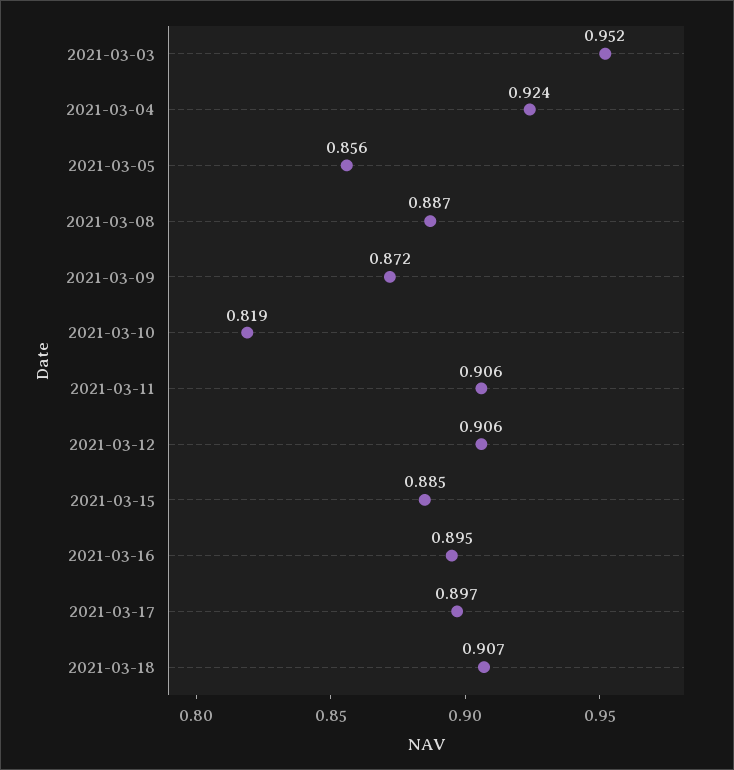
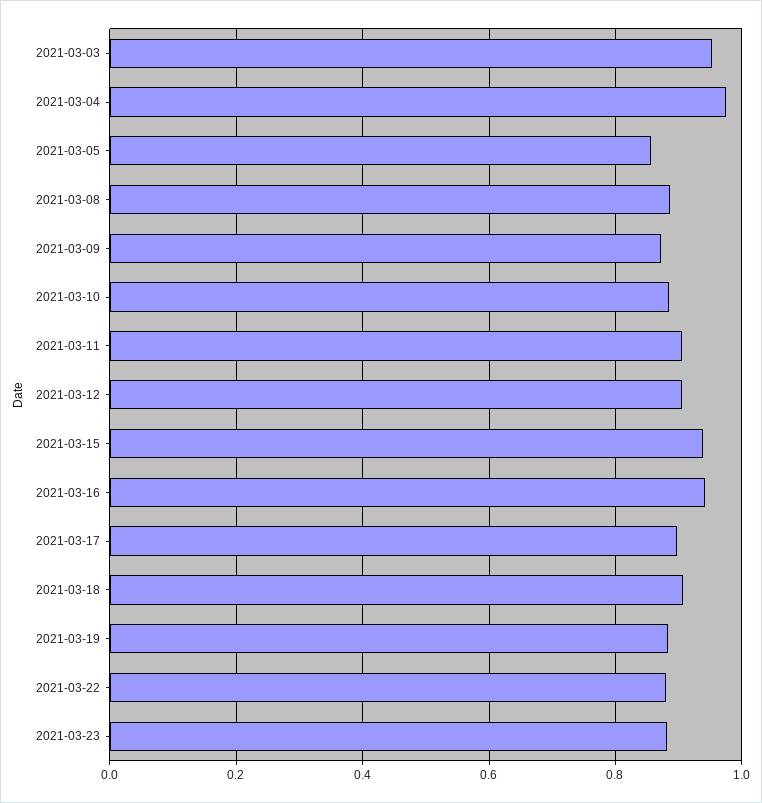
2021-03-04: 0.924 -> 0.98
2021-03-10: 0.819 -> 0.88
2021-03-15: 0.885 -> 0.94
2021-03-16: 0.895 -> 0.94
2021-03-19: none -> 0.88
2021-03-22: none -> 0.88
2021-03-23: none -> 0.88

